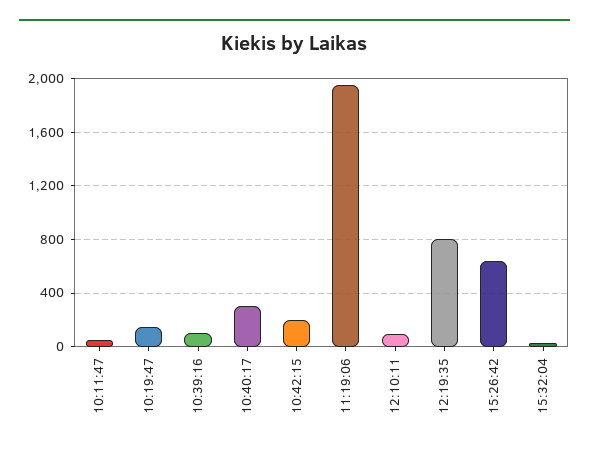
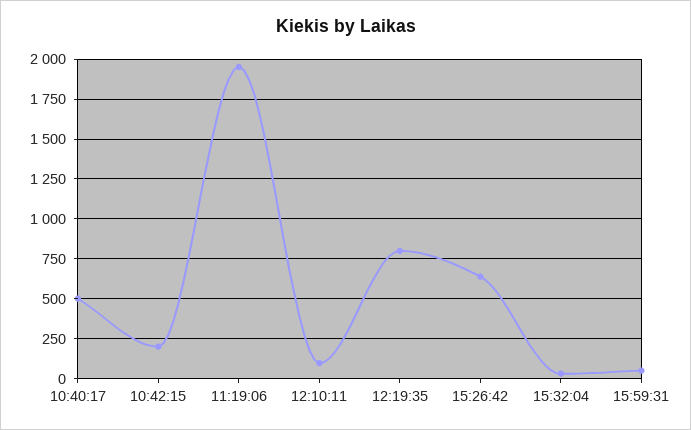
10:11:47: 50 -> none
10:19:47: 150 -> none
10:39:16: 100 -> none
10:40:17: 300 -> 500
15:59:31: none -> 50

